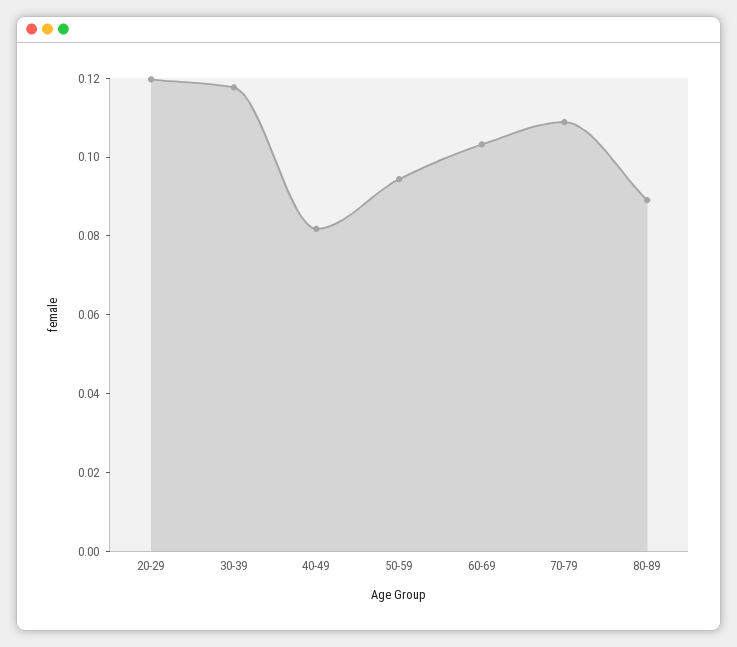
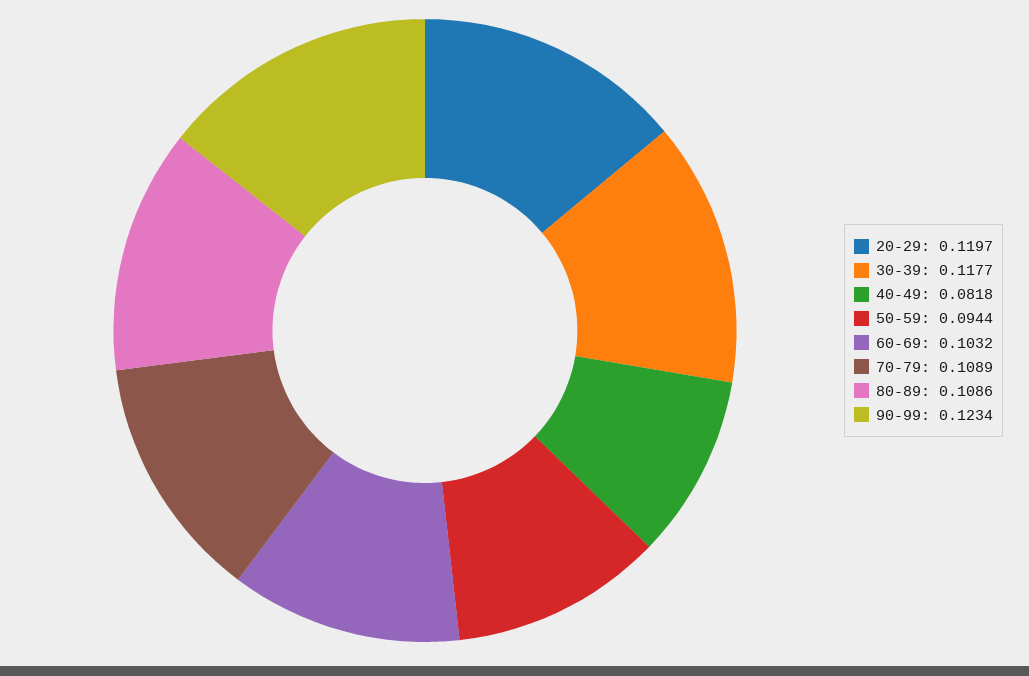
80-89: 0.09 -> 0.1086
90-99: none -> 0.1234

